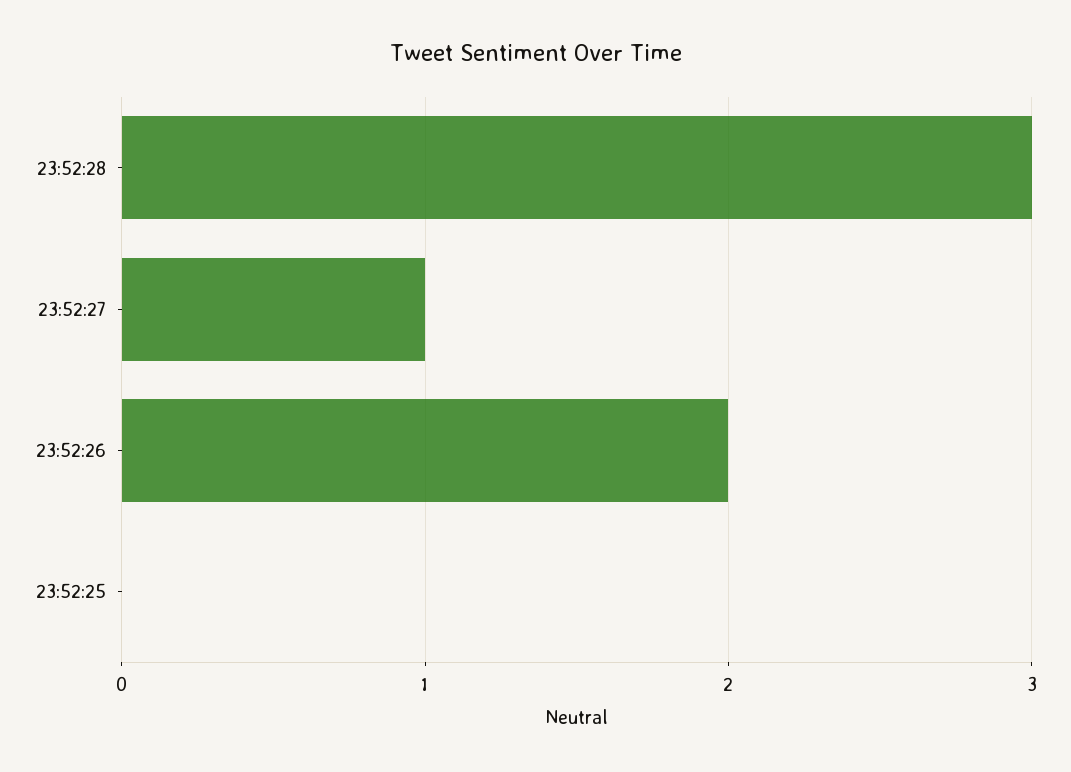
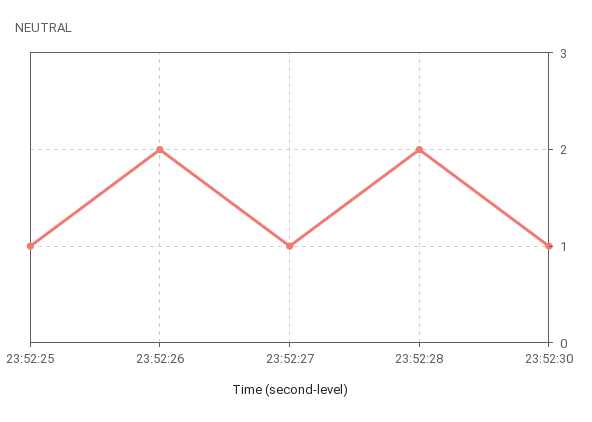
23:52:28: 3 -> 2
23:52:25: 0 -> 1
23:52:30: none -> 1

